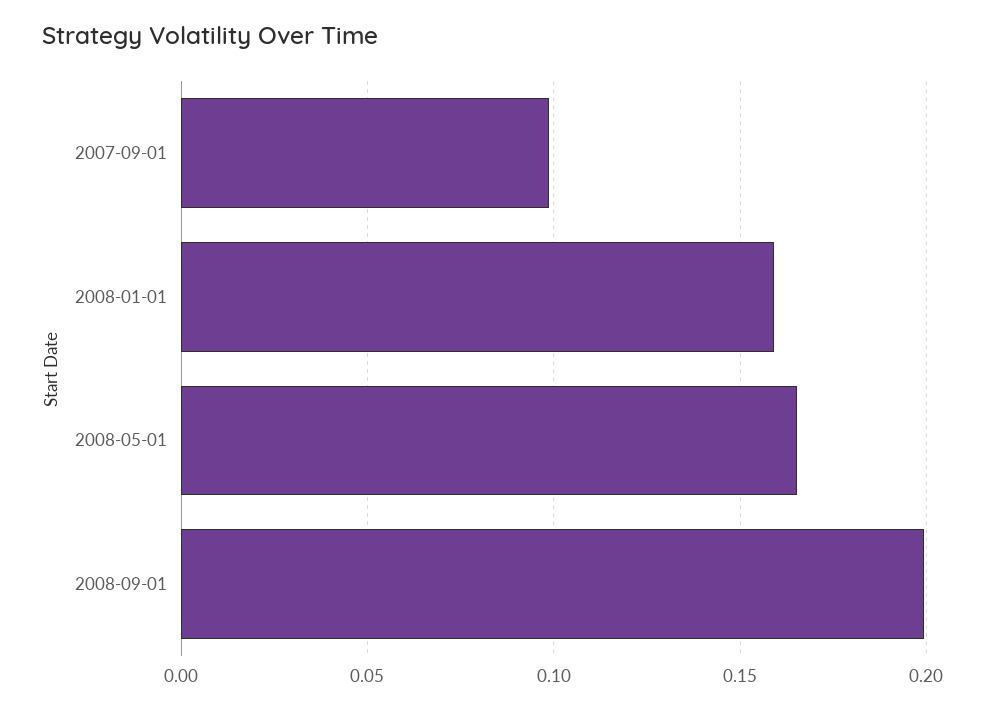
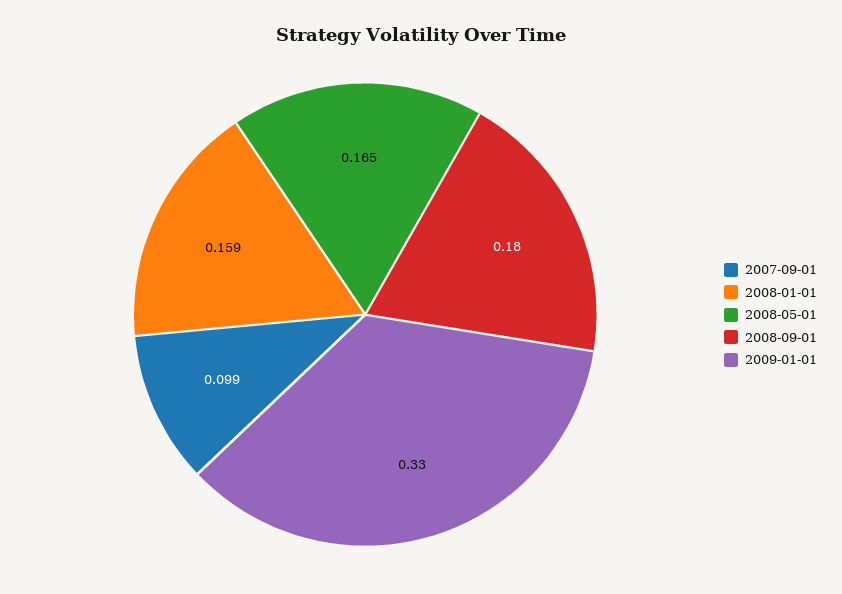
2008-09-01: 0.2 -> 0.18
2009-01-01: none -> 0.33

